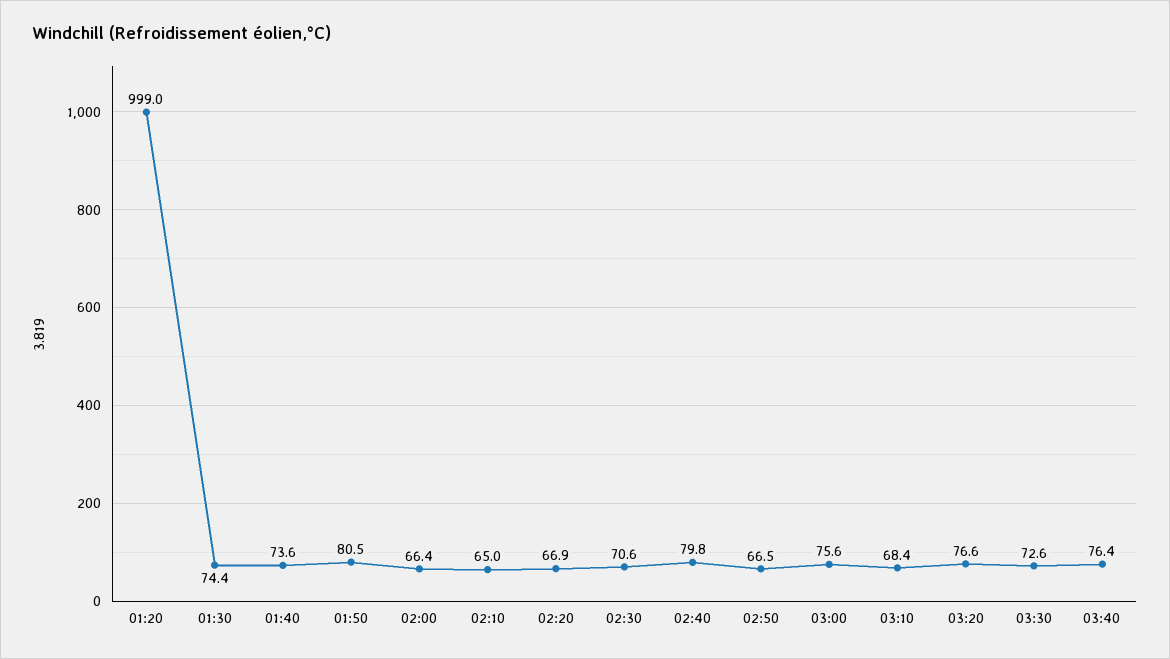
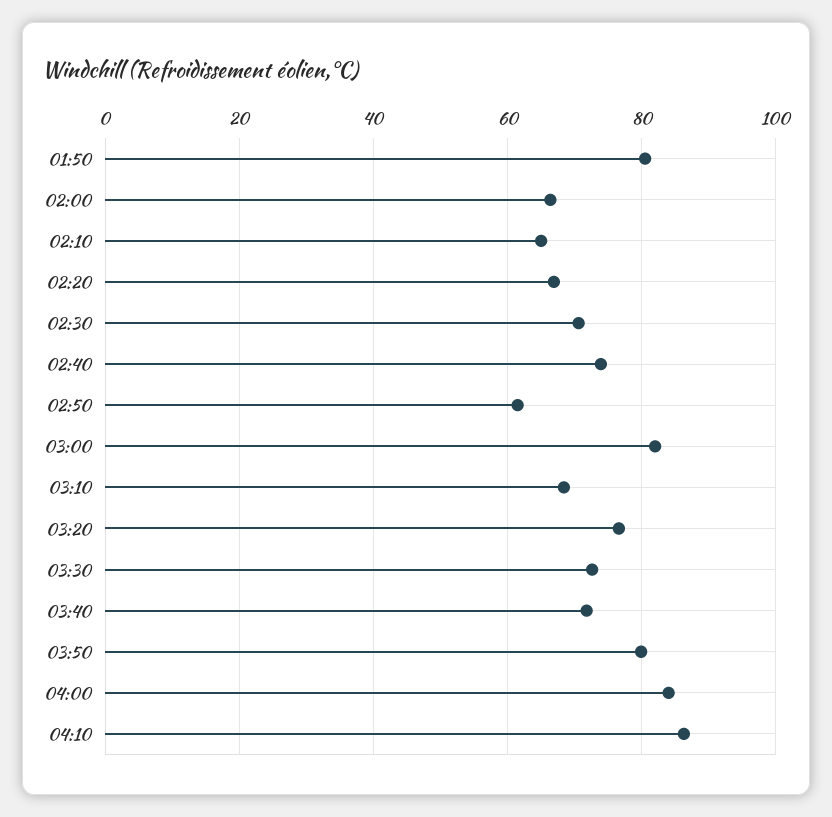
01:20: 999 -> none
01:30: 74.4 -> none
01:40: 73.6 -> none
02:40: 79.8 -> 74
02:50: 66.5 -> 62
03:00: 75.6 -> 82
03:40: 76.4 -> 72
03:50: none -> 80
04:00: none -> 84
04:10: none -> 86

